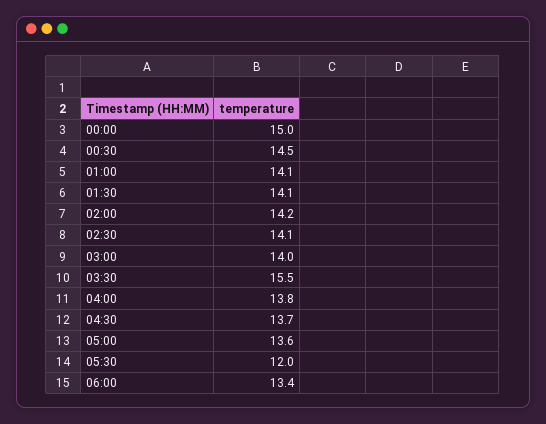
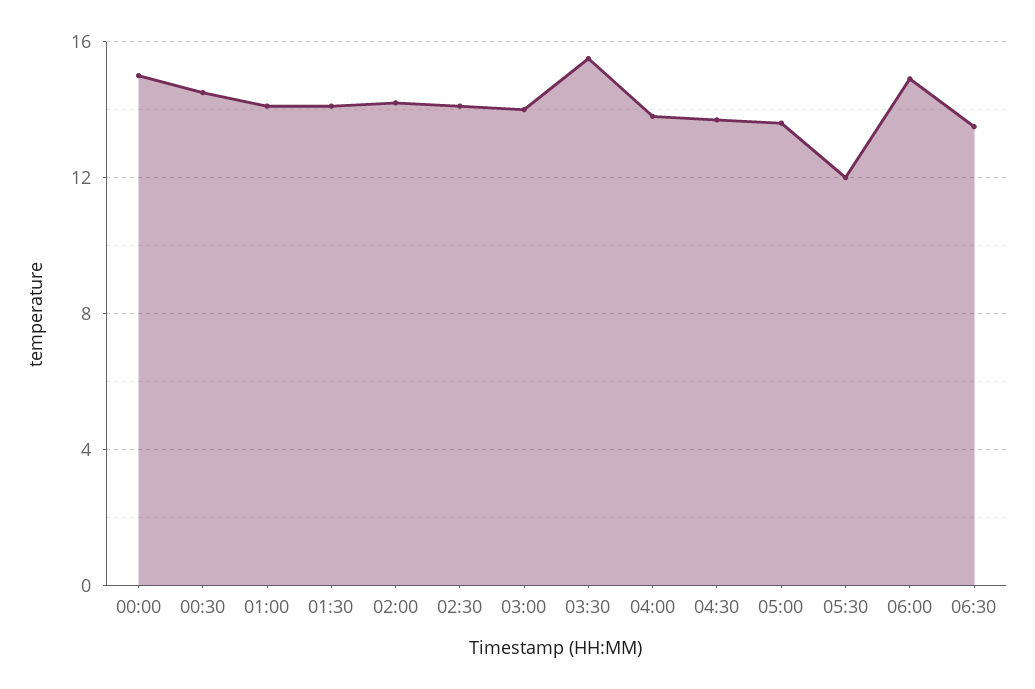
06:00: 13.4 -> 15
06:30: none -> 13.5

